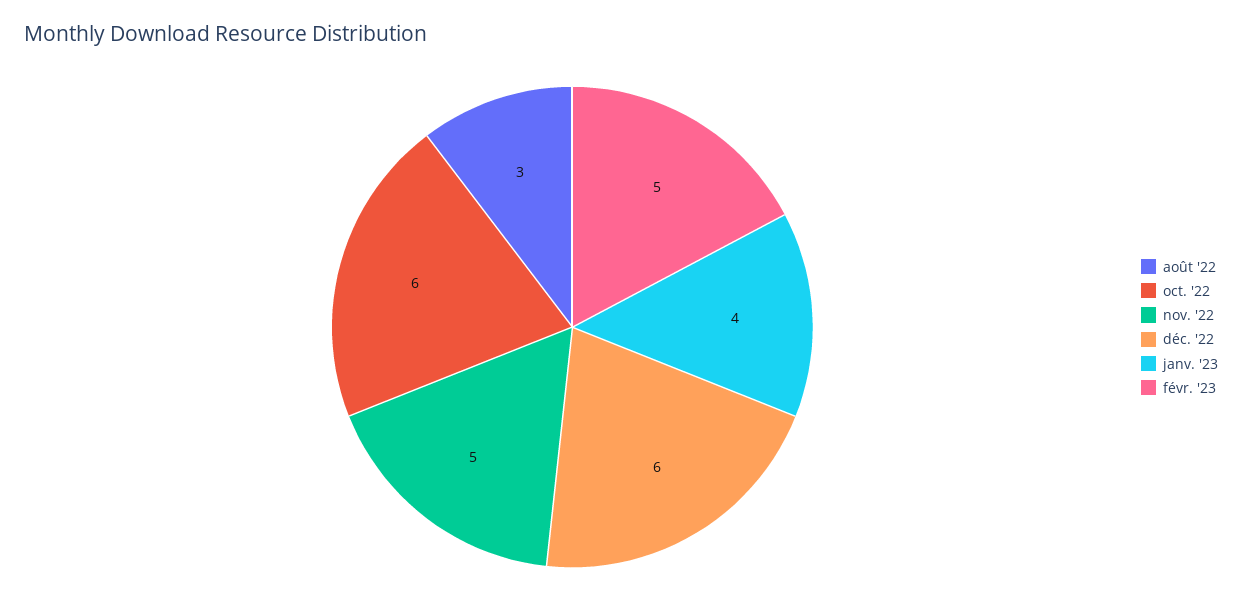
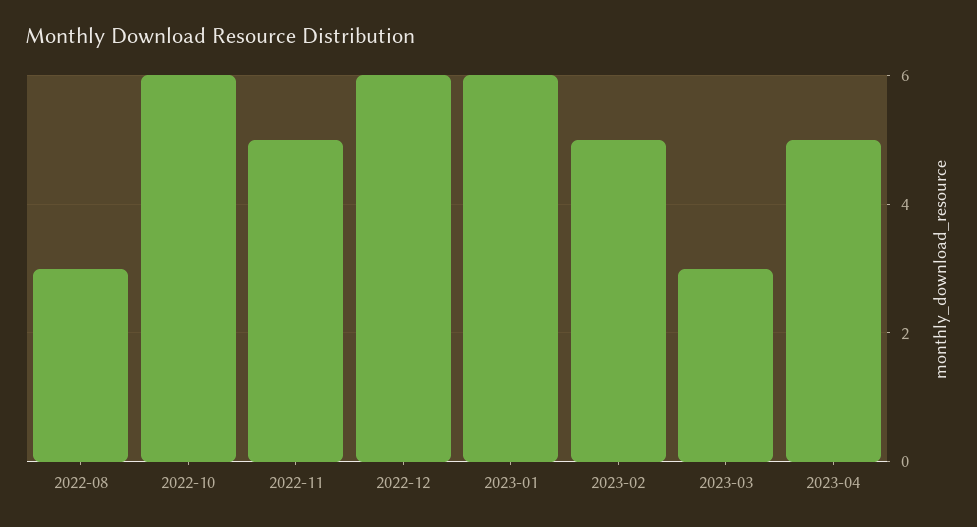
janv. '23: 4 -> 6
2023-03: none -> 3
2023-04: none -> 5

